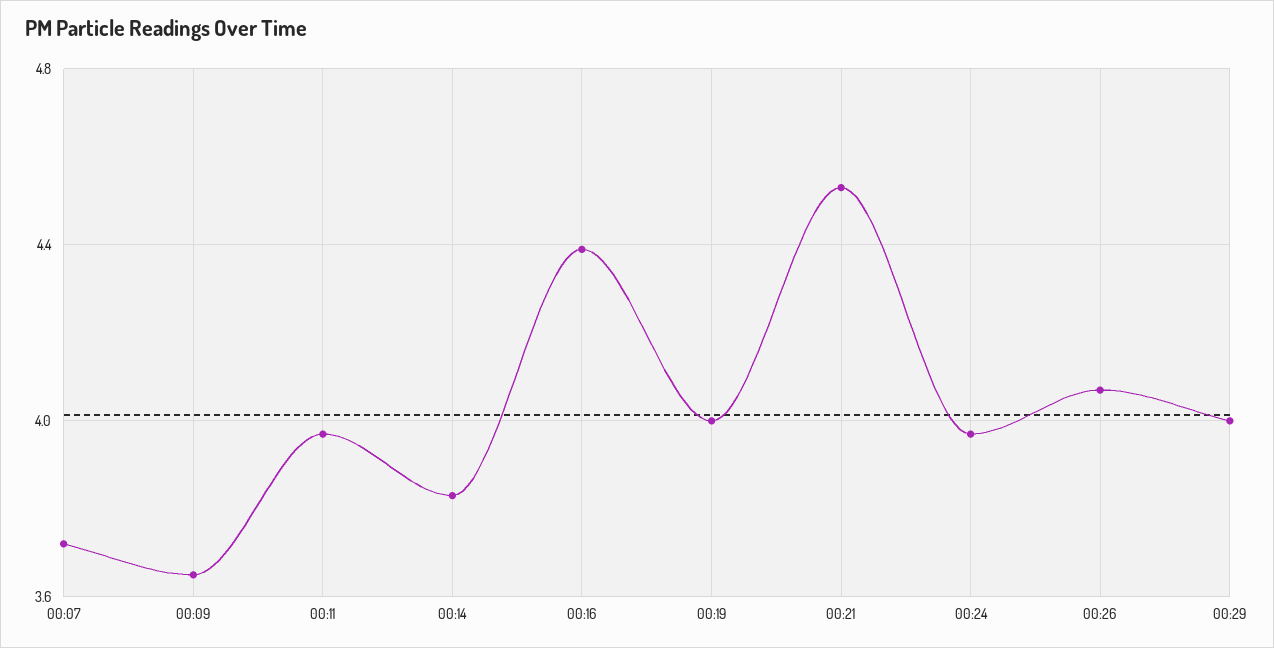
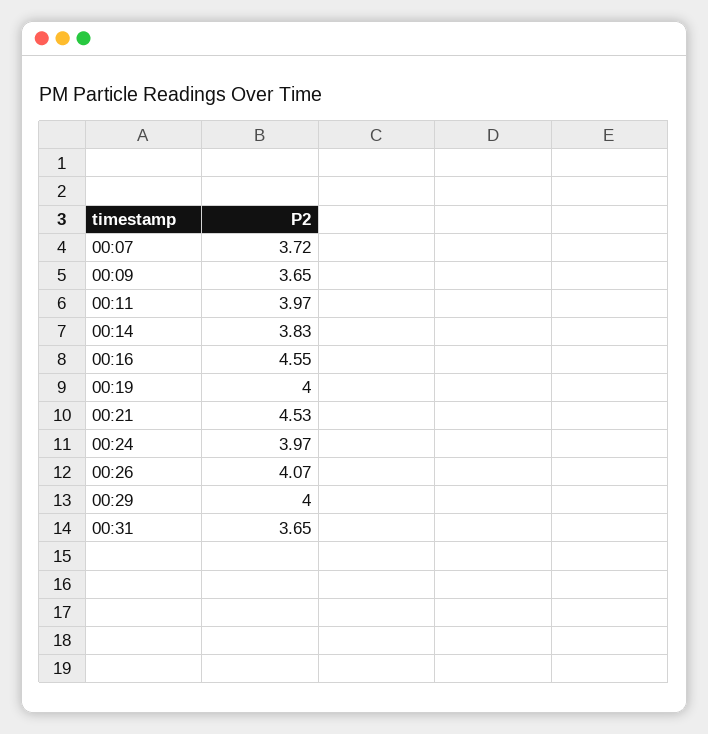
00:16: 4.4 -> 4.55
00:31: none -> 3.65

